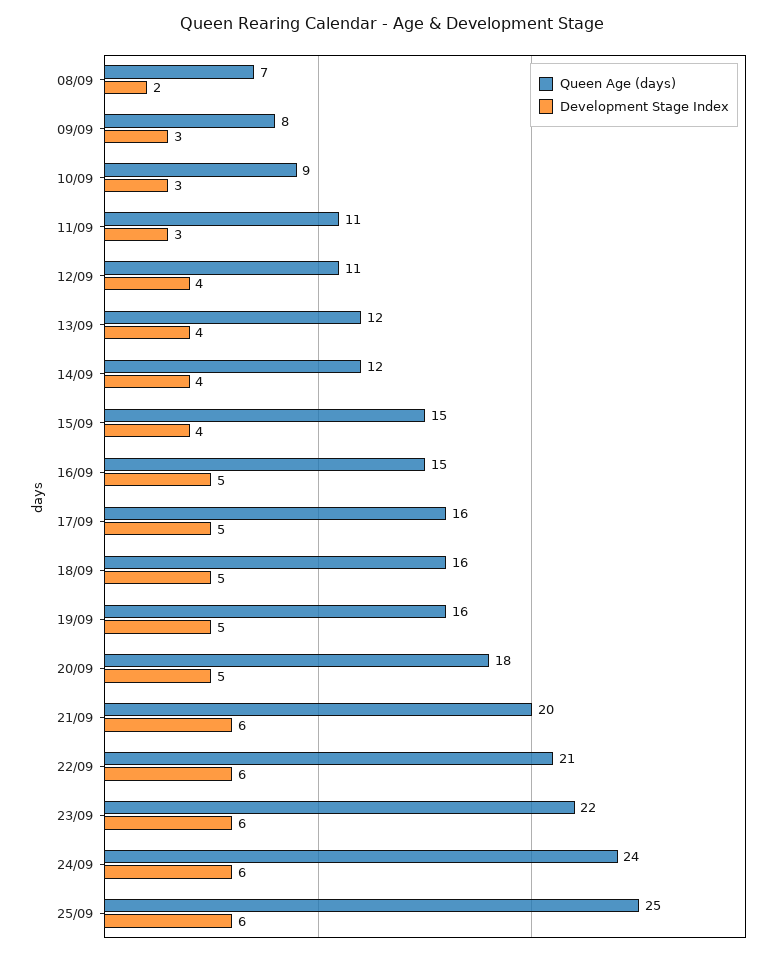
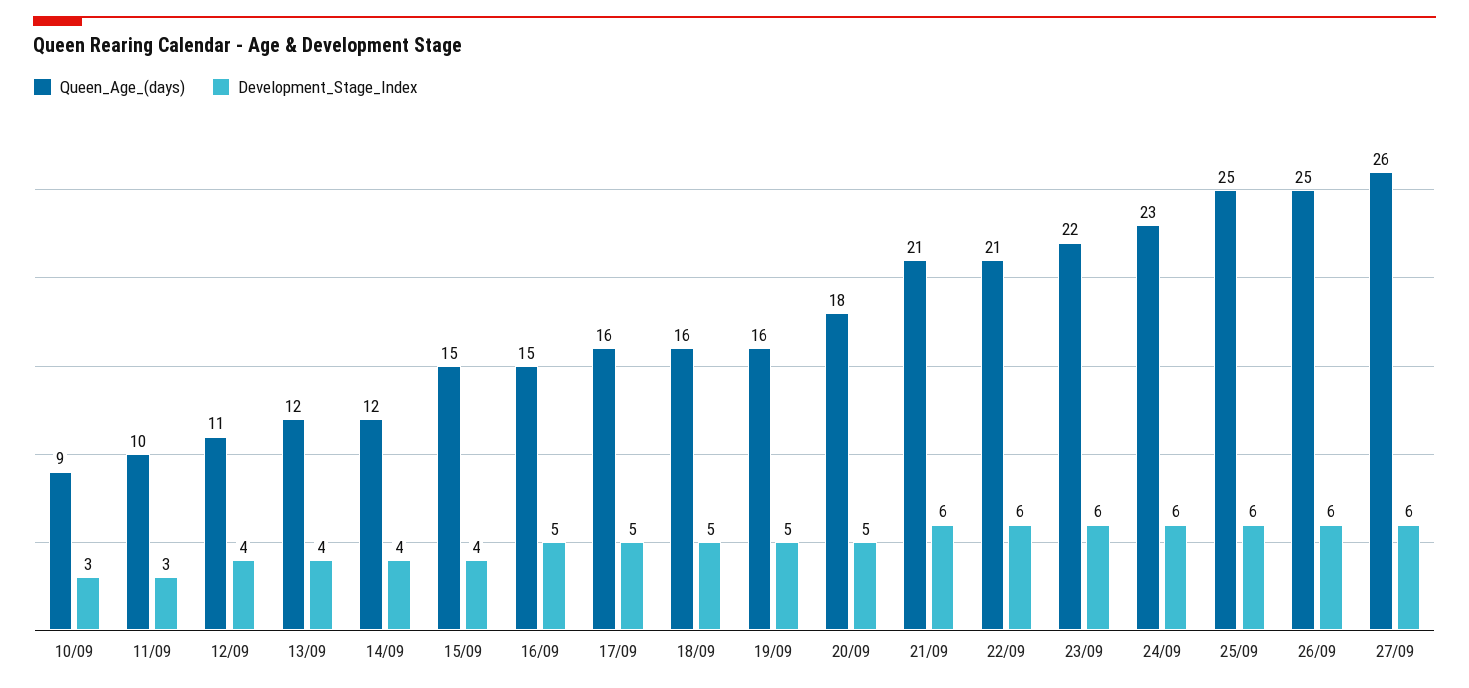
Queen Age (days), 08/09: 7 -> none
Development Stage Index, 08/09: 2 -> none
Queen Age (days), 09/09: 8 -> none
Development Stage Index, 09/09: 3 -> none
Queen Age (days), 11/09: 11 -> 10
Queen Age (days), 21/09: 20 -> 21
Queen Age (days), 24/09: 24 -> 23
Queen Age (days), 26/09: none -> 25
Development Stage Index, 26/09: none -> 6
Queen Age (days), 27/09: none -> 26
Development Stage Index, 27/09: none -> 6

